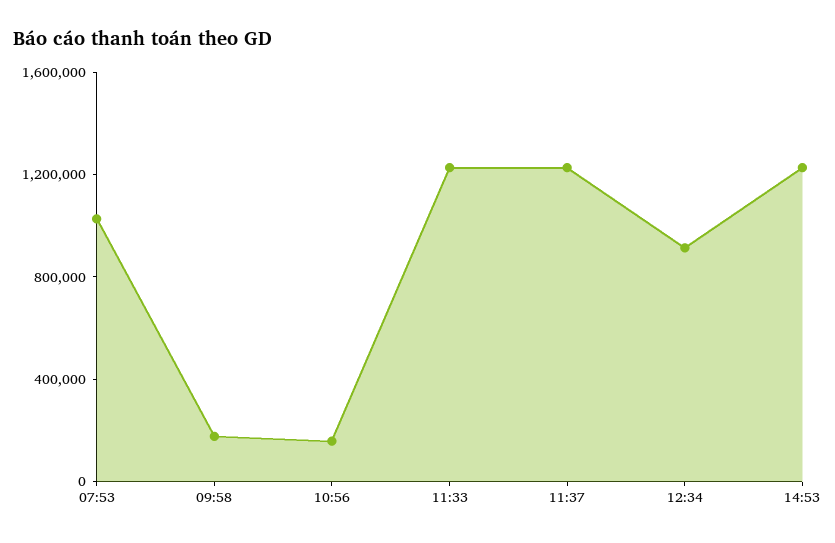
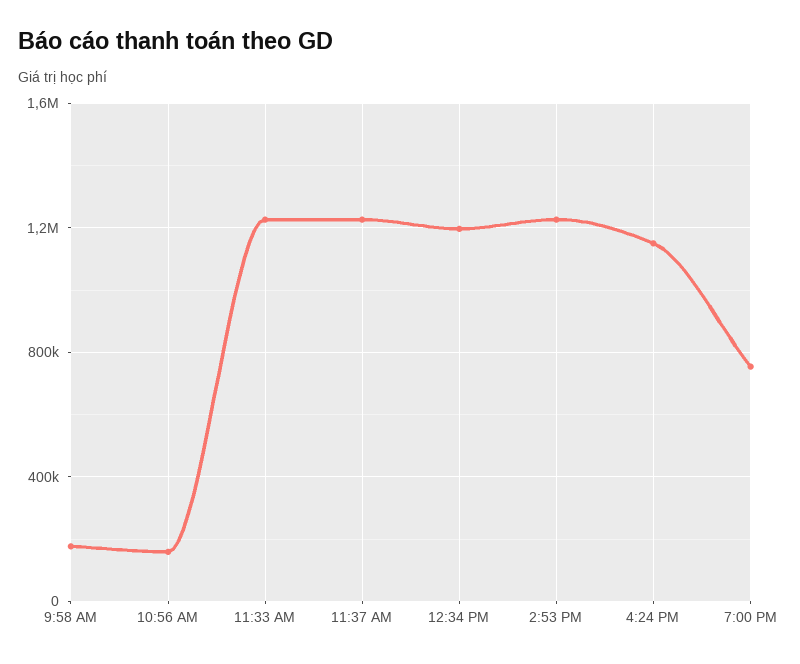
07:53: 1000000 -> none
12:34: 900000 -> 1200000
4:24 PM: none -> 1150000
7:00 PM: none -> 750000

